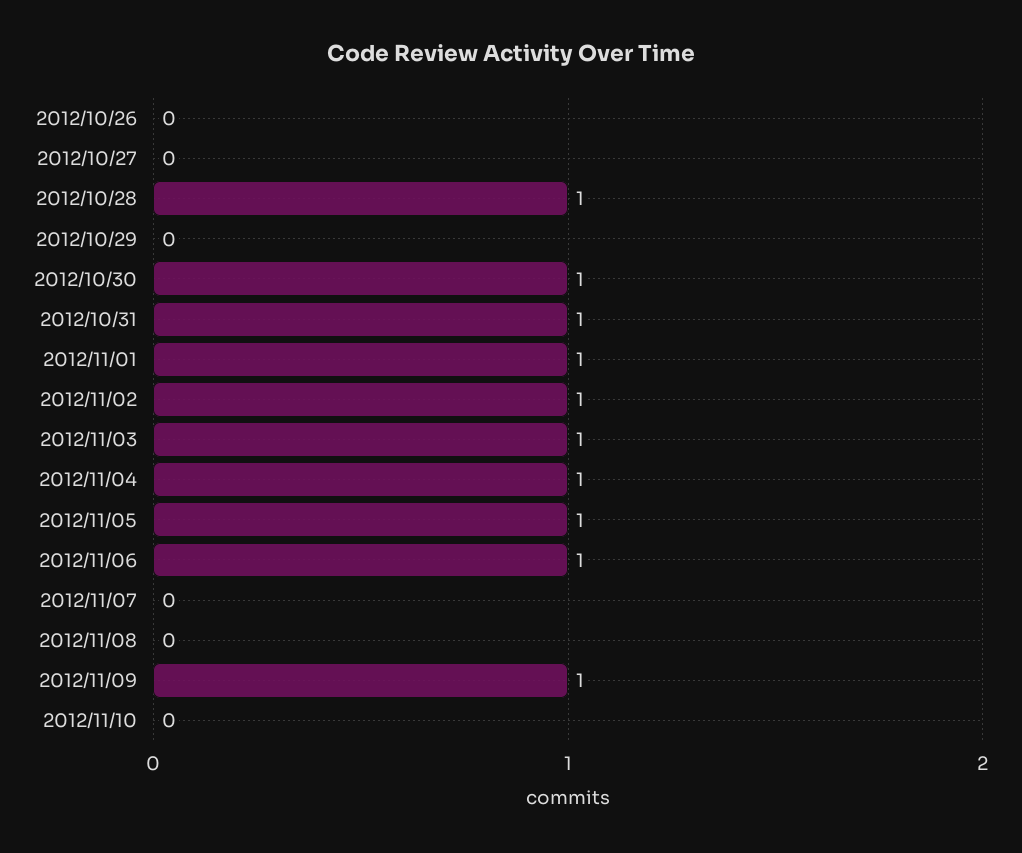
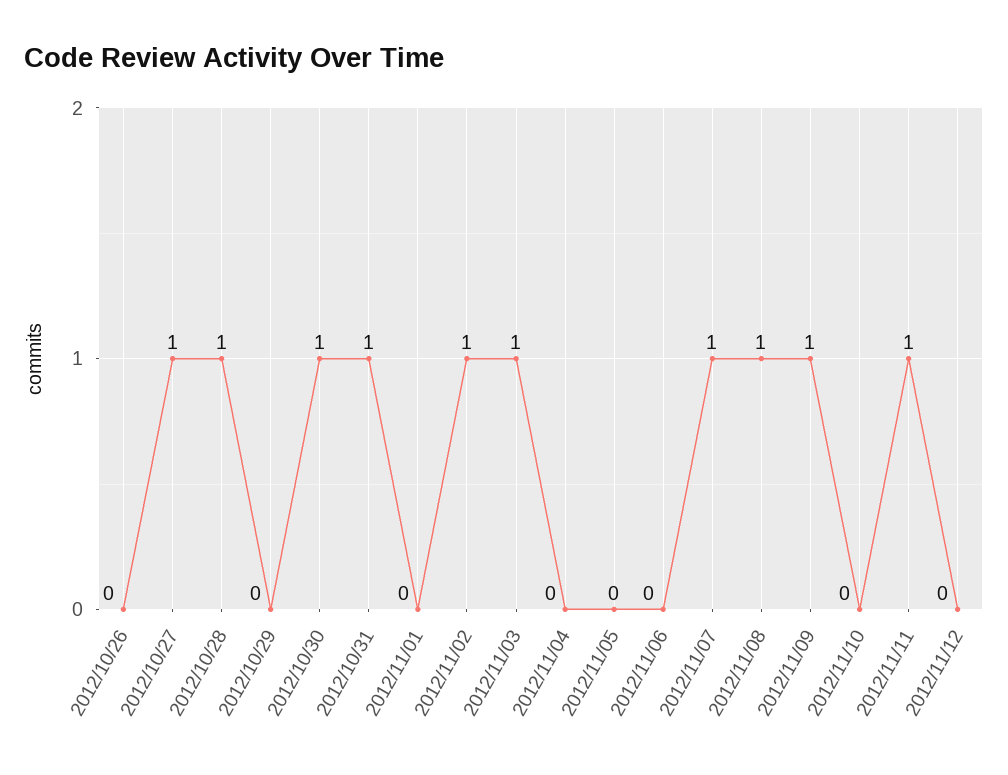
2012/10/27: 0 -> 1
2012/11/01: 1 -> 0
2012/11/04: 1 -> 0
2012/11/05: 1 -> 0
2012/11/06: 1 -> 0
2012/11/07: 0 -> 1
2012/11/08: 0 -> 1
2012/11/11: none -> 1
2012/11/12: none -> 0

